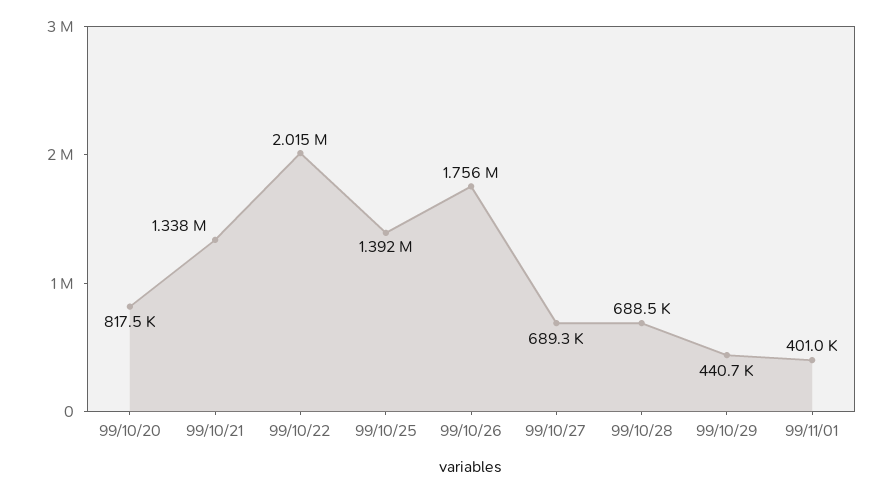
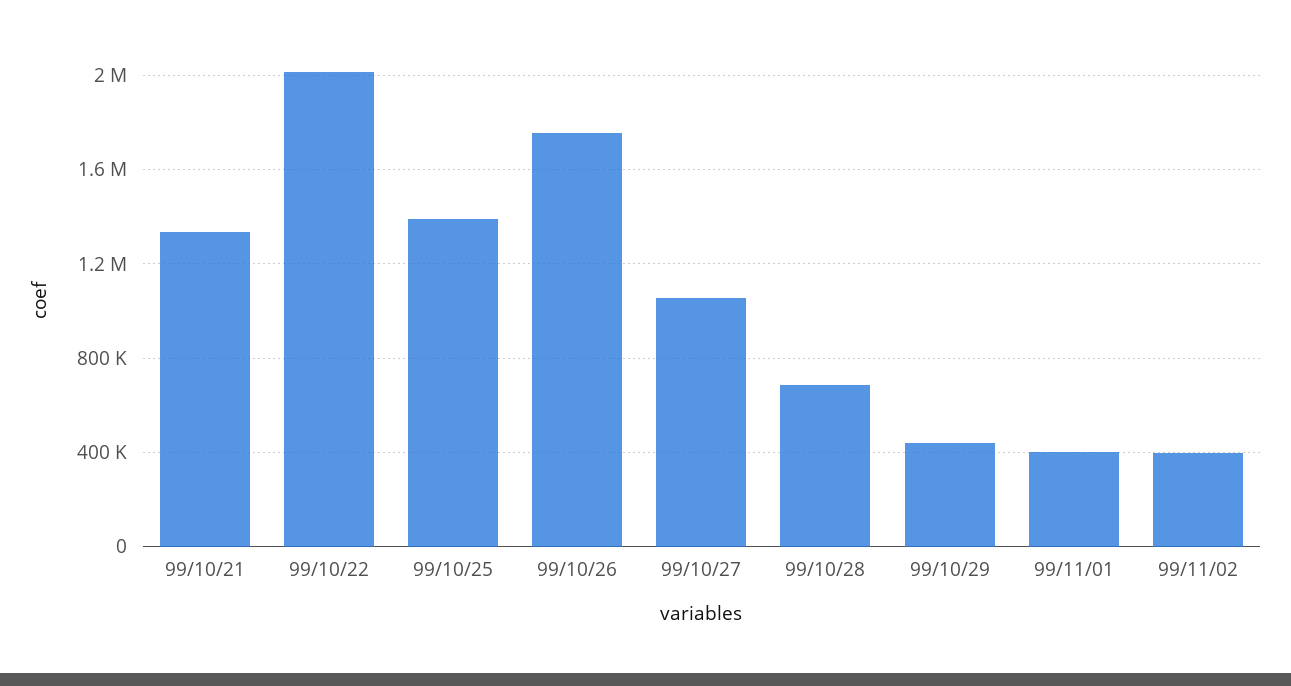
99/10/20: 817500 -> none
99/10/27: 689300 -> 1050000
99/11/02: none -> 400000

